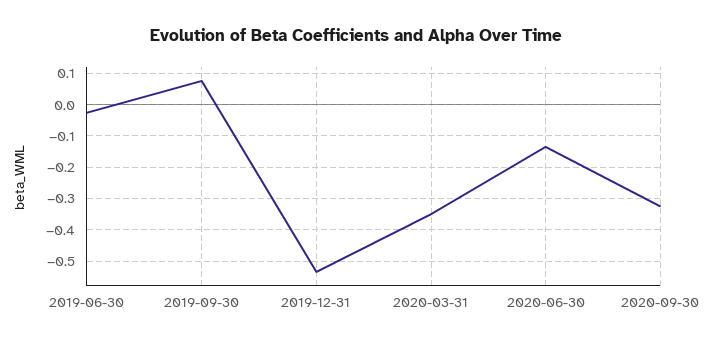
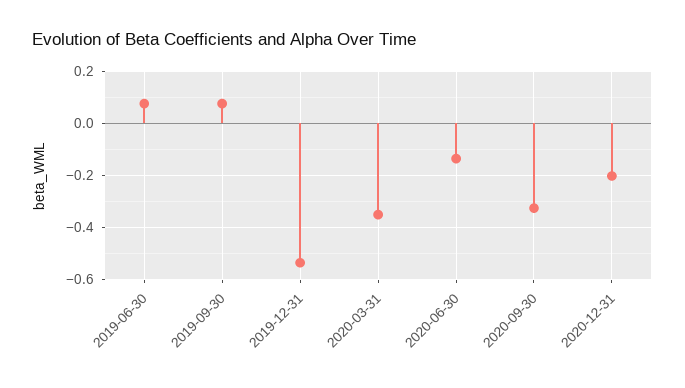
2019-06-30: -0.02 -> 0.075
2020-12-31: none -> -0.2

